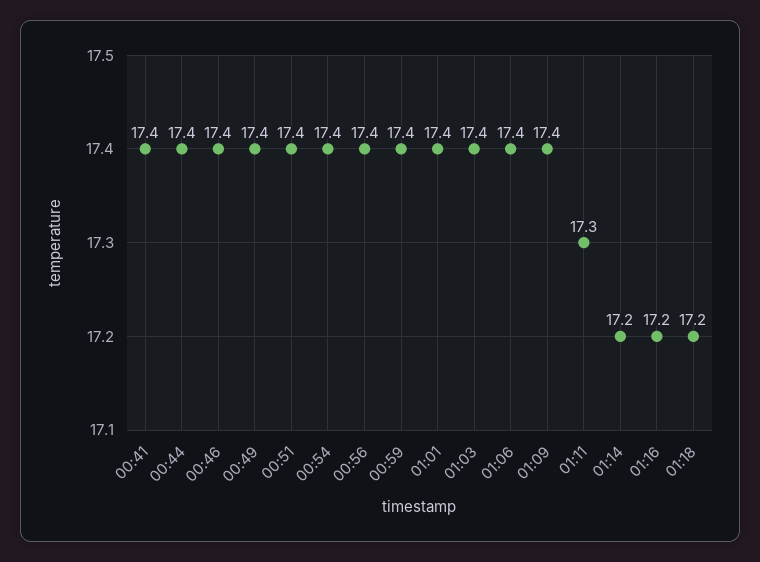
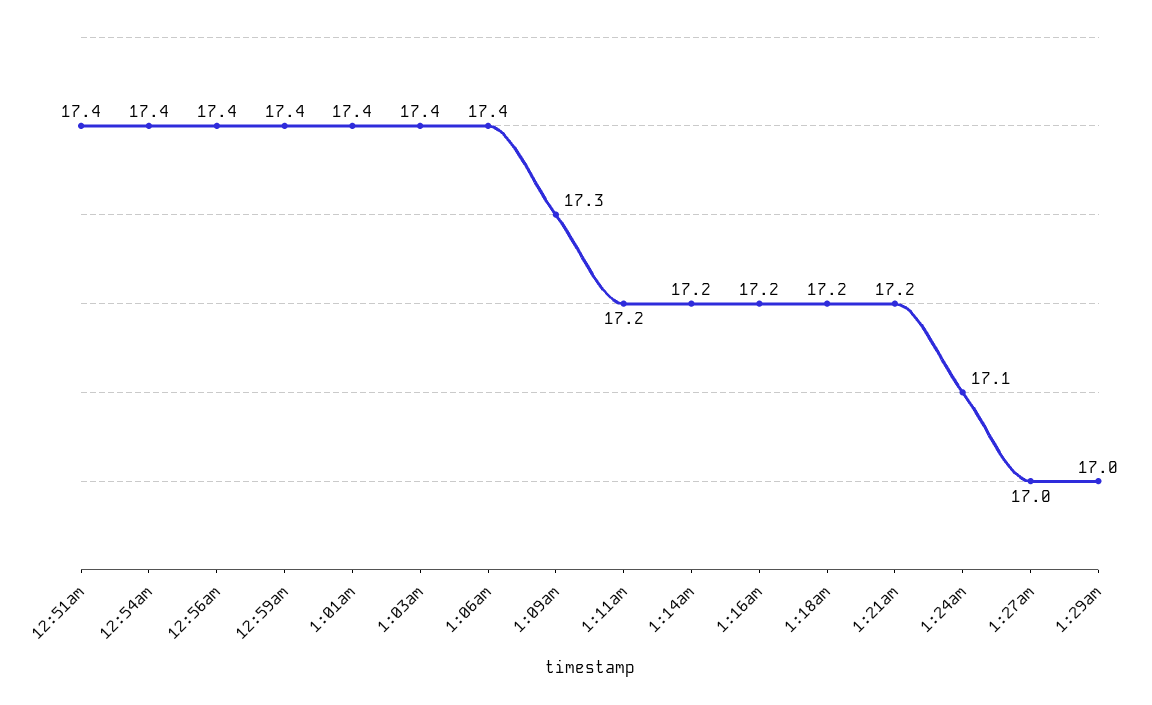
00:41: 17.4 -> none
00:44: 17.4 -> none
00:46: 17.4 -> none
00:49: 17.4 -> none
01:09: 17.4 -> 17.3
01:11: 17.3 -> 17.2
1:21am: none -> 17.2
1:24am: none -> 17.1
1:27am: none -> 17
1:29am: none -> 17

